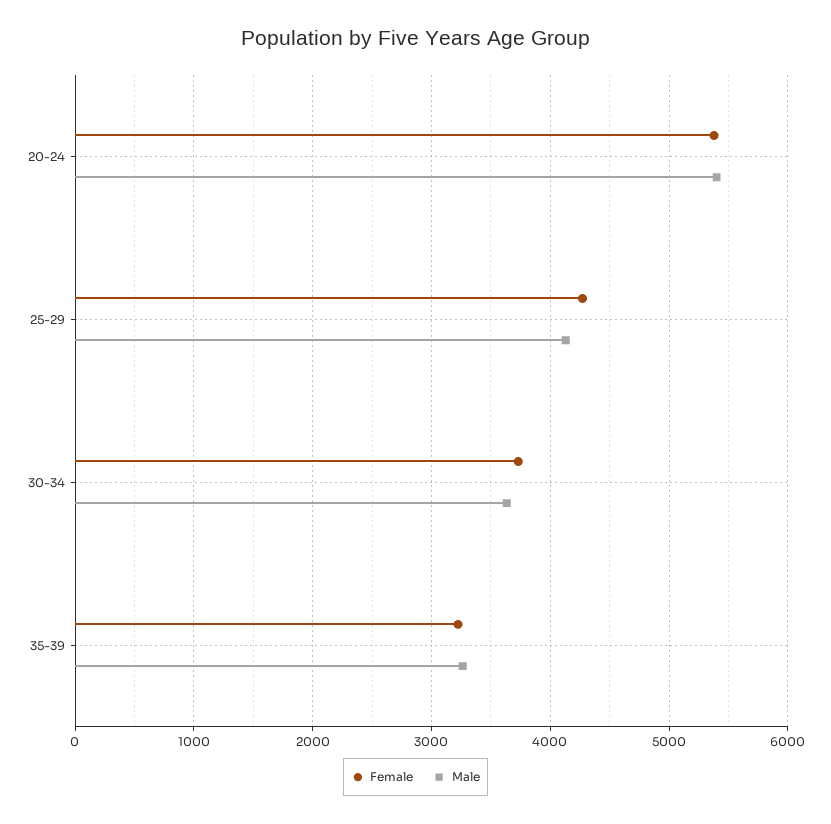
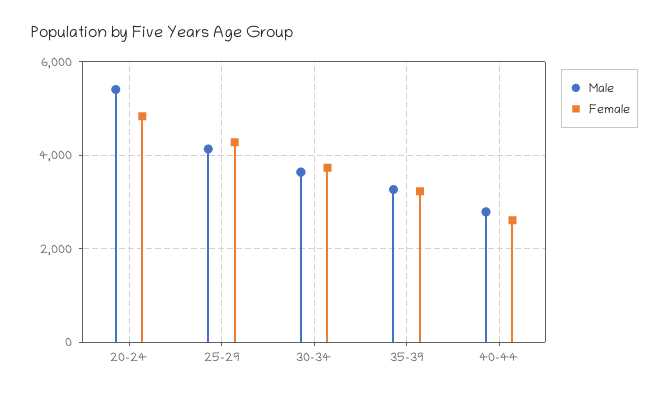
Female, 20-24: 5400 -> 4800
Male, 40-44: none -> 2800
Female, 40-44: none -> 2600

